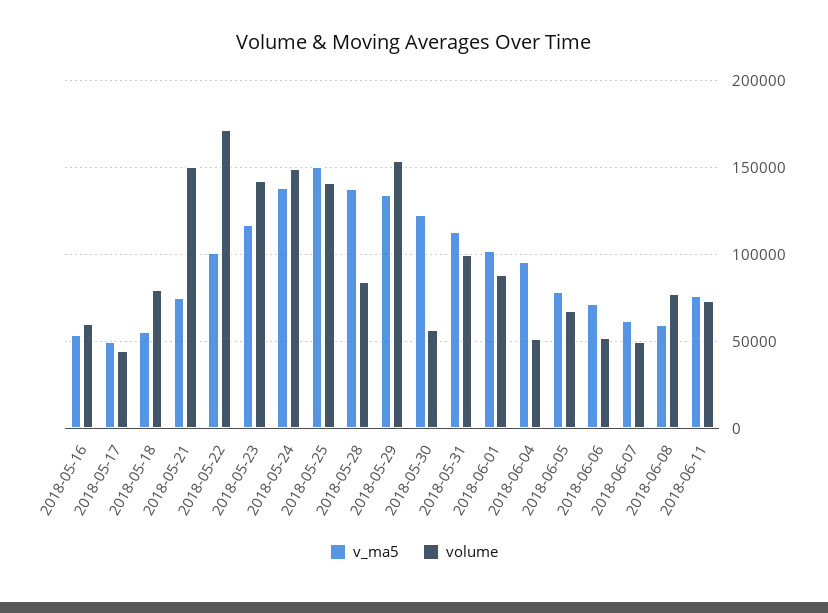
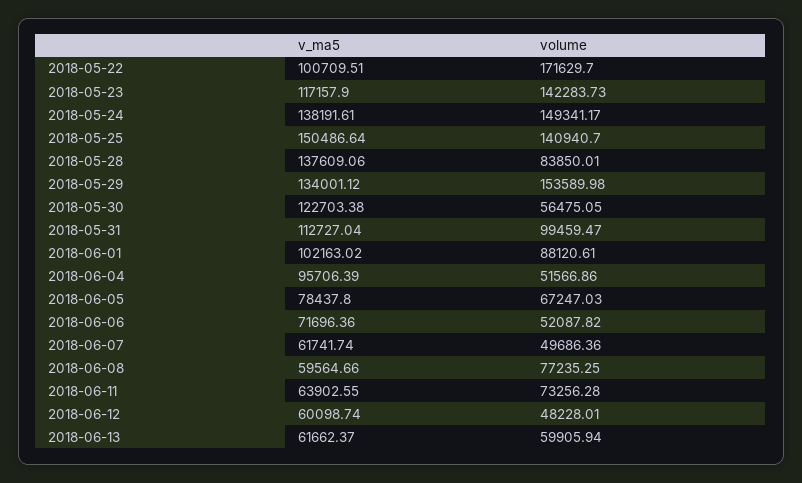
v_ma5, 2018-05-16: 55000 -> none
volume, 2018-05-16: 60000 -> none
v_ma5, 2018-05-17: 50000 -> none
volume, 2018-05-17: 45000 -> none
v_ma5, 2018-05-18: 55000 -> none
volume, 2018-05-18: 80000 -> none
v_ma5, 2018-05-21: 75000 -> none
volume, 2018-05-21: 150000 -> none
v_ma5, 2018-06-11: 75000 -> 63902.55
v_ma5, 2018-06-12: none -> 60098.74
volume, 2018-06-12: none -> 48228.01
v_ma5, 2018-06-13: none -> 61662.37
volume, 2018-06-13: none -> 59905.94

